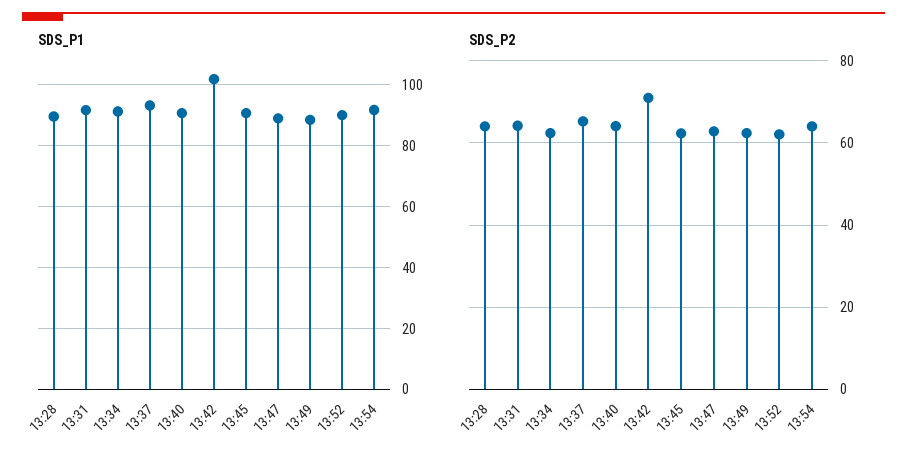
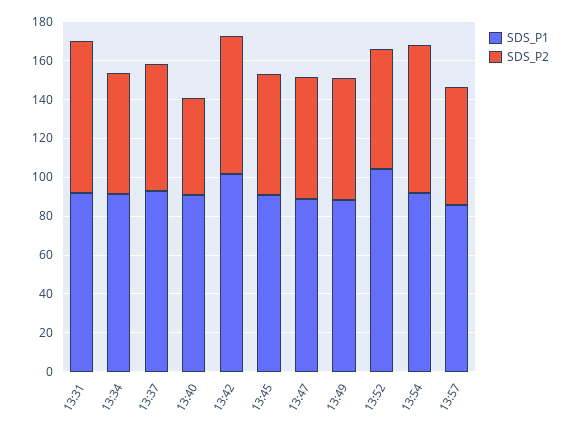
SDS_P1, 13:28: 90 -> none
SDS_P1, 13:52: 90 -> 105
SDS_P2, 13:28: 64 -> none
SDS_P2, 13:31: 64 -> 80
SDS_P2, 13:40: 64 -> 50
SDS_P2, 13:54: 64 -> 75
SDS_P1, 13:57: none -> 85
SDS_P2, 13:57: none -> 60

